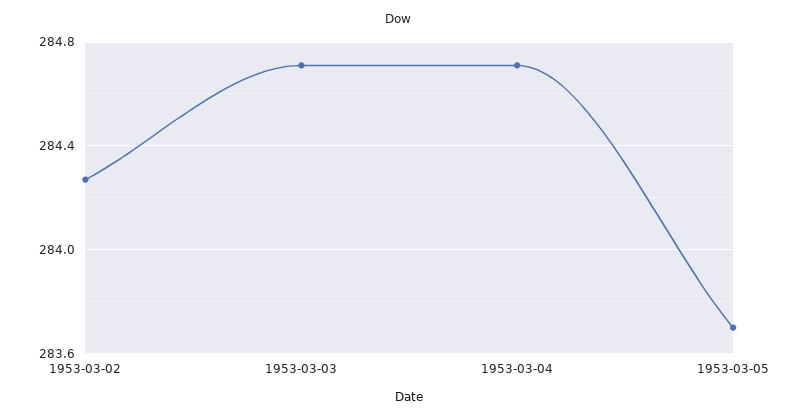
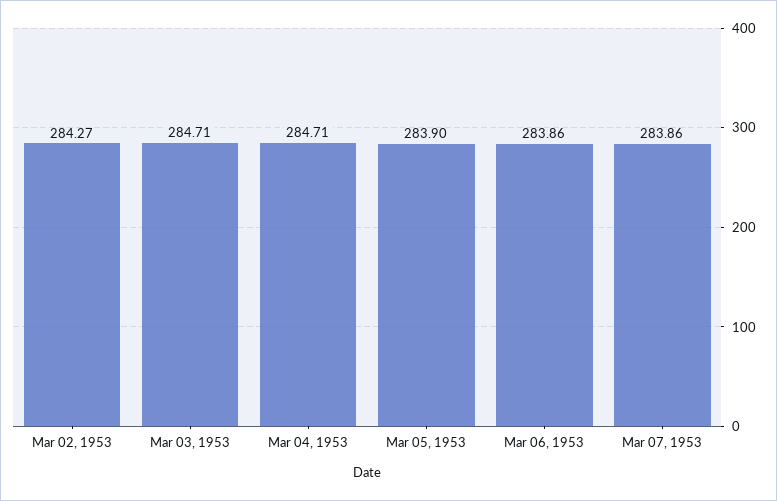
1953-03-05: 283.7 -> 283.9
Mar 06, 1953: none -> 283.86
Mar 07, 1953: none -> 283.86

